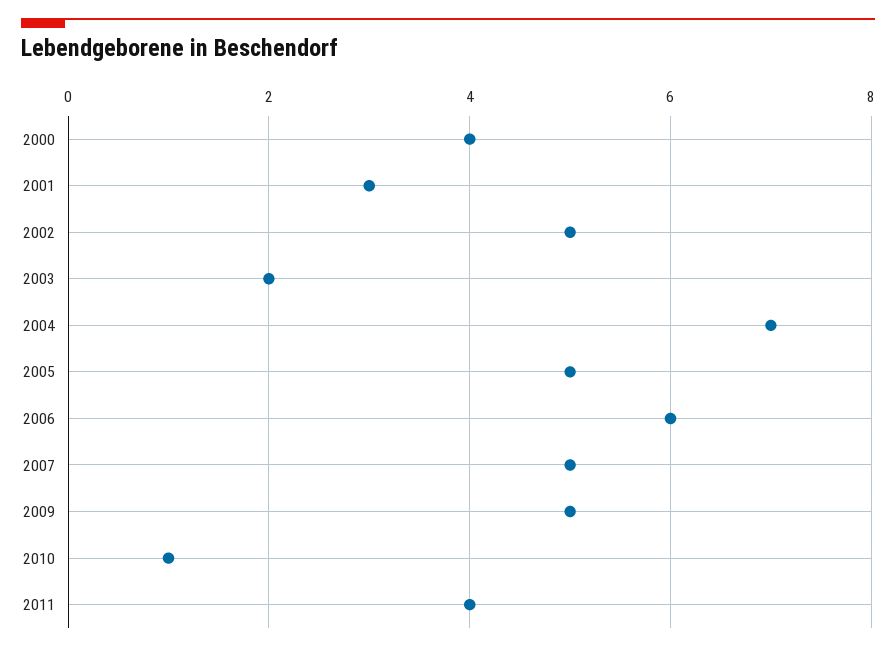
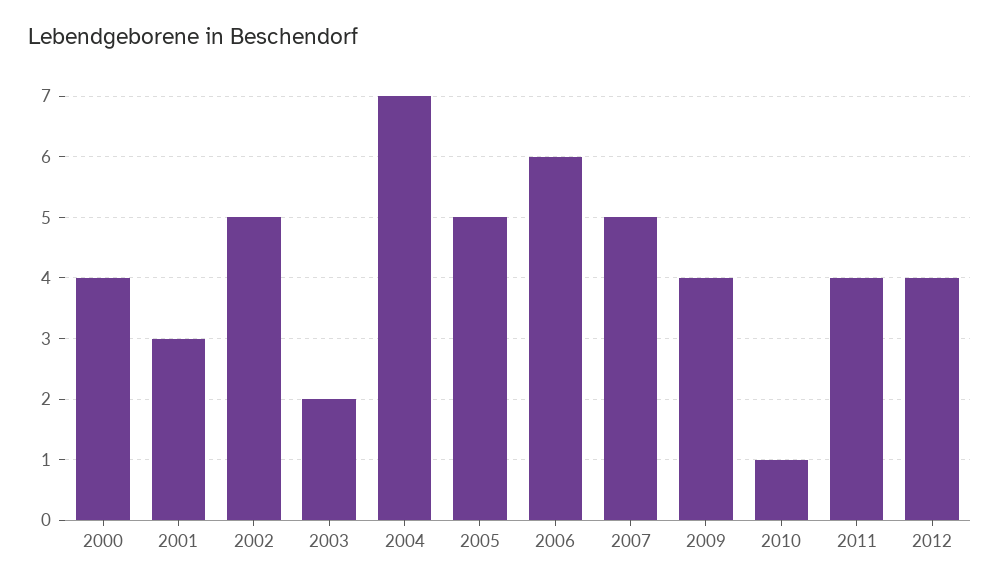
2009: 5 -> 4
2012: none -> 4

